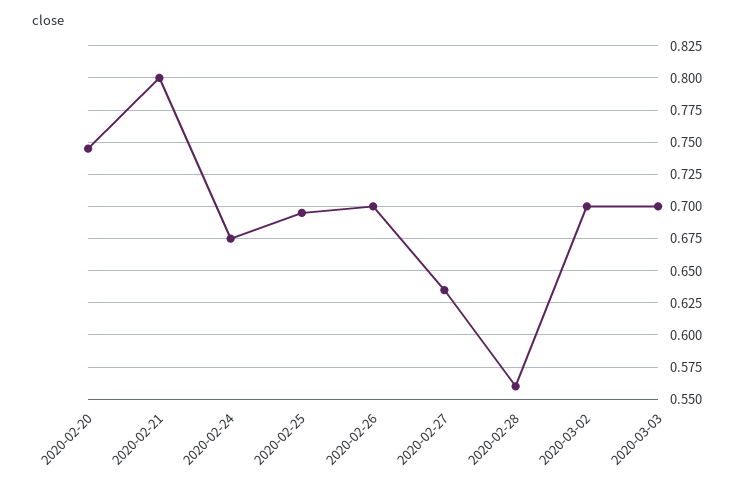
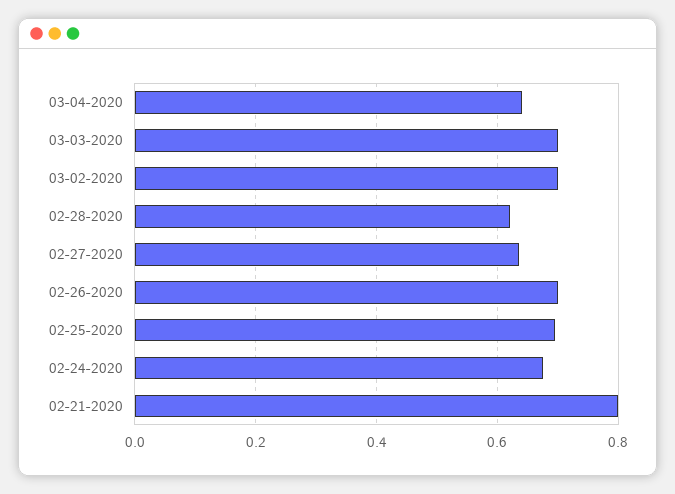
2020-02-20: 0.745 -> none
2020-02-28: 0.56 -> 0.62
03-04-2020: none -> 0.64

